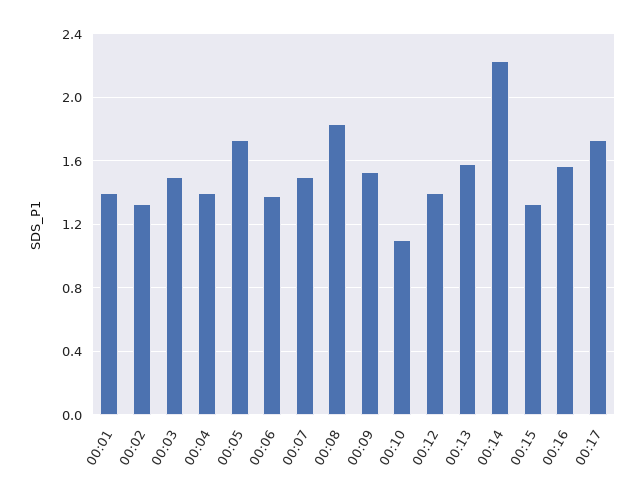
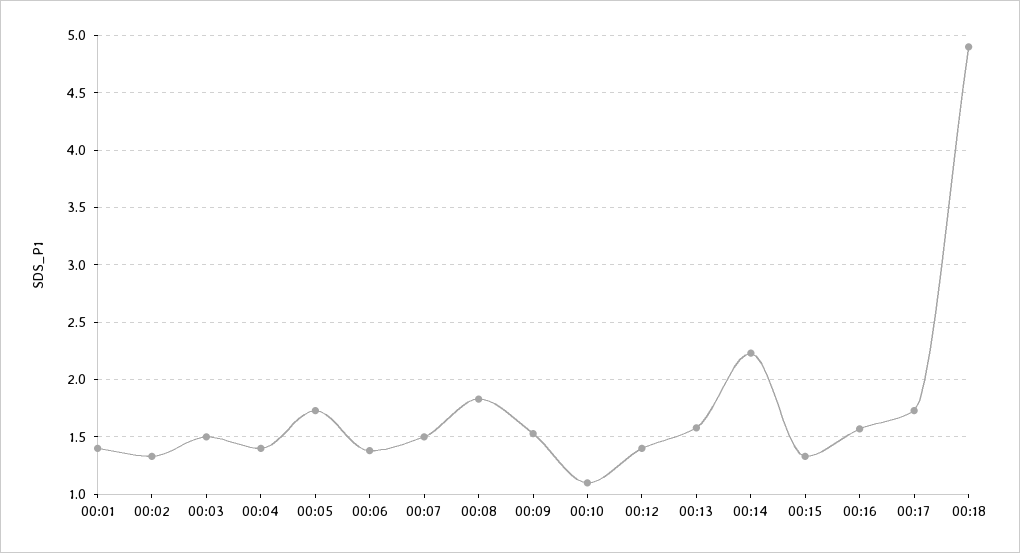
00:18: none -> 4.9

